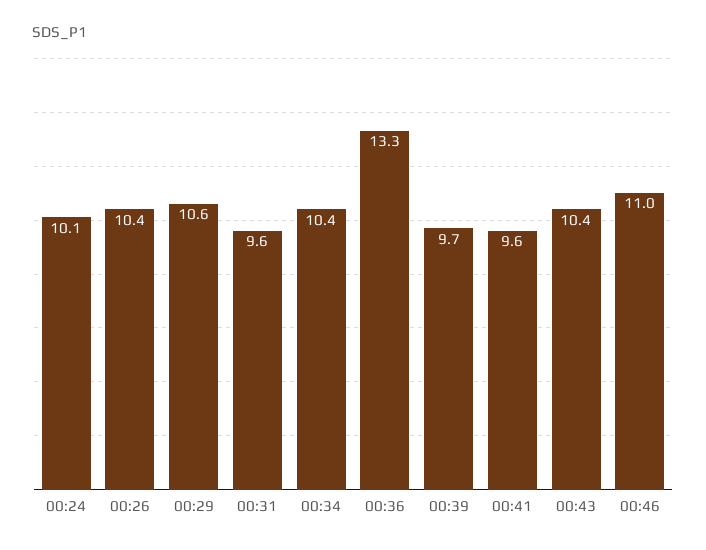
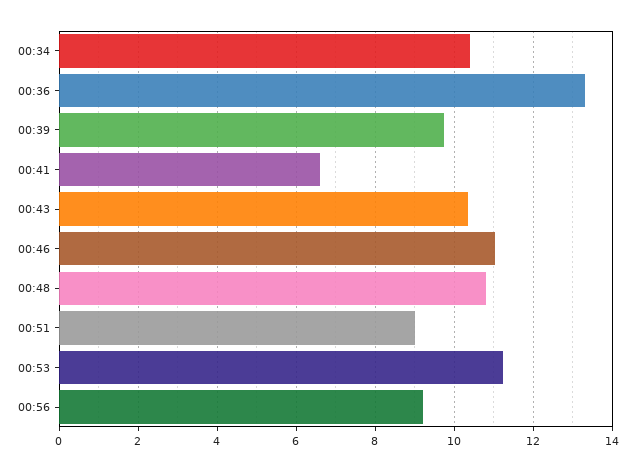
00:24: 10.1 -> none
00:26: 10.4 -> none
00:29: 10.6 -> none
00:31: 9.6 -> none
00:41: 9.6 -> 6.6
00:48: none -> 10.8
00:51: none -> 9
00:53: none -> 11.2
00:56: none -> 9.2

